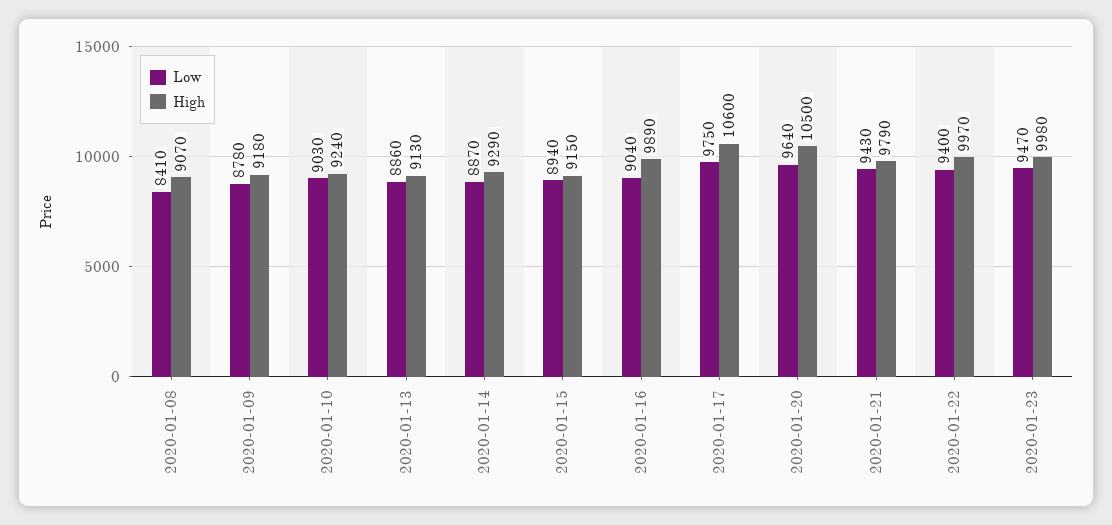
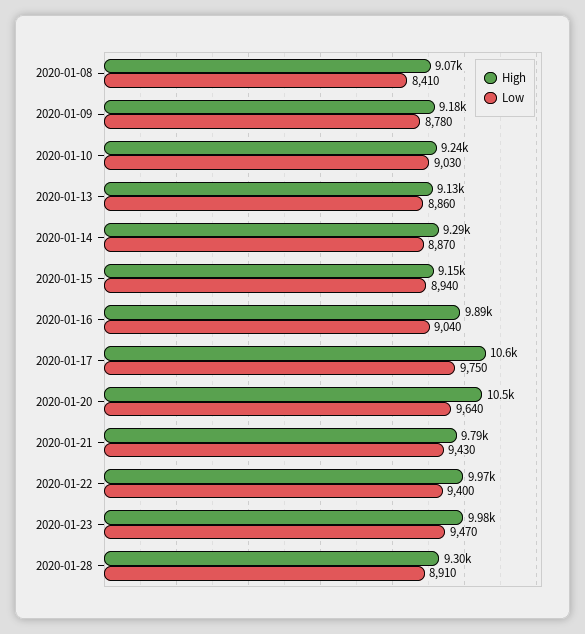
High, 2020-01-28: none -> 9300
Low, 2020-01-28: none -> 8910

